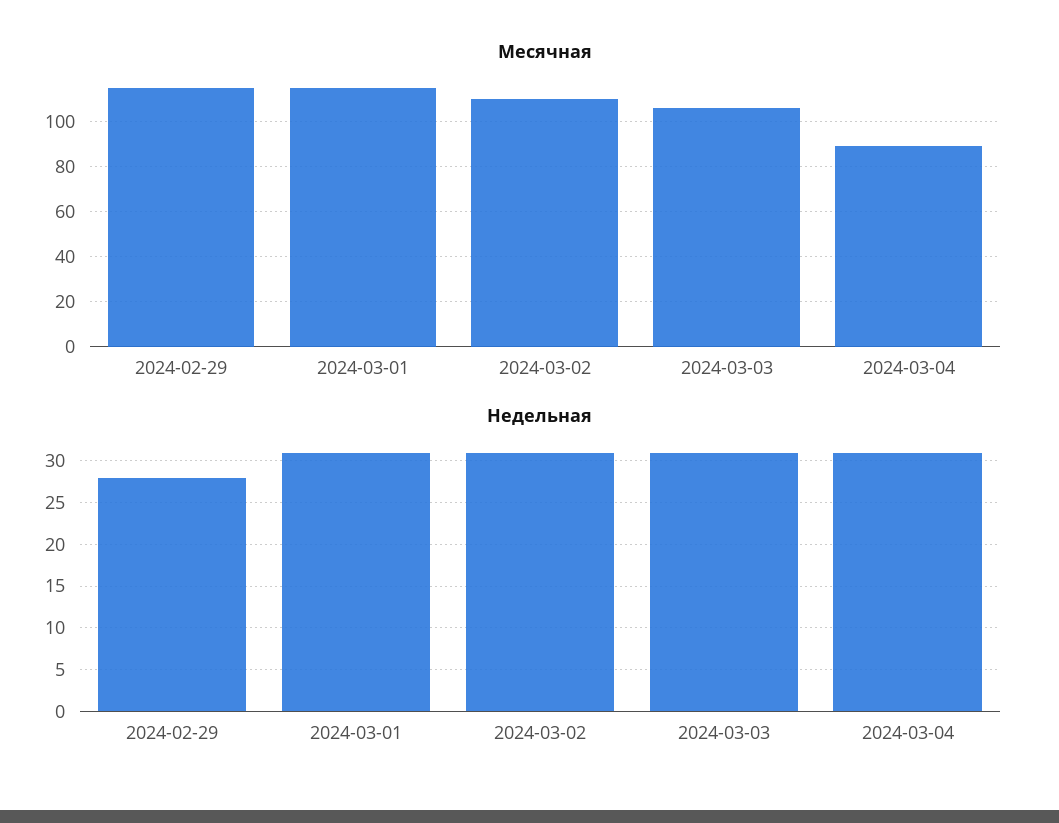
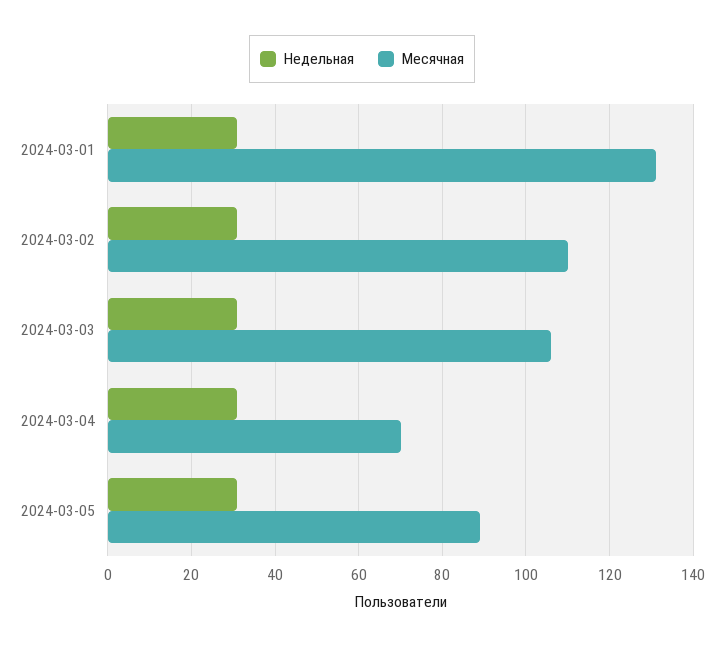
Месячная, 2024-02-29: 115 -> none
Месячная, 2024-03-01: 115 -> 130
Месячная, 2024-03-04: 90 -> 70
Недельная, 2024-02-29: 28 -> none
Недельная, 2024-03-05: none -> 30
Месячная, 2024-03-05: none -> 90

